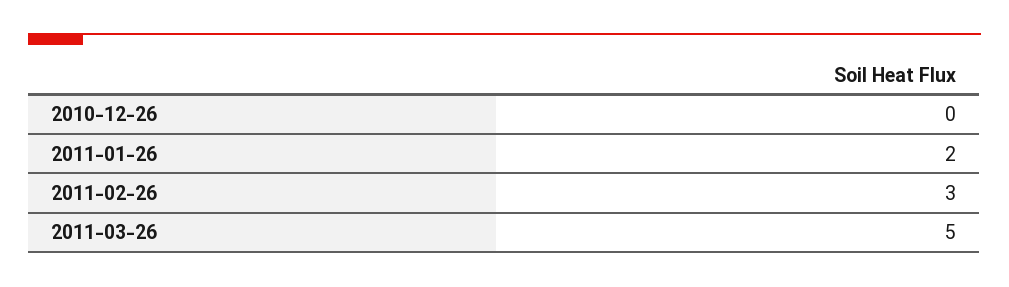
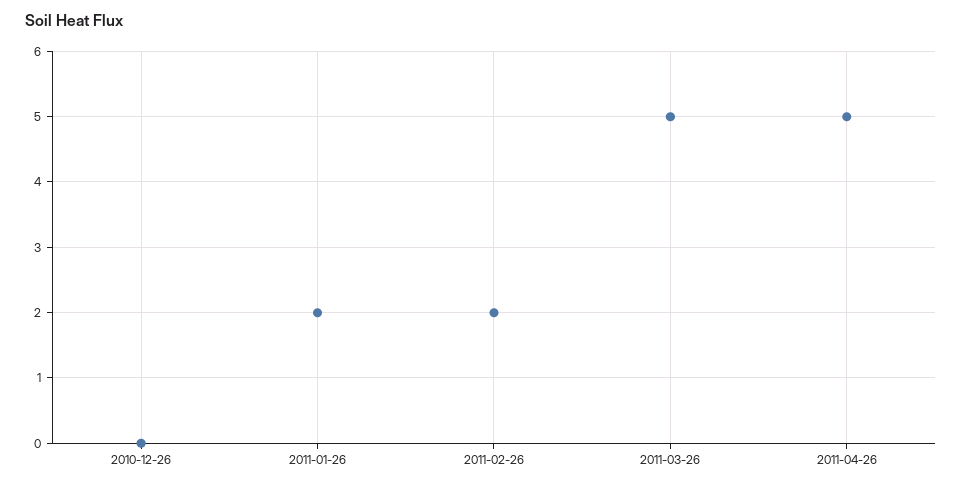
2011-02-26: 3 -> 2
2011-04-26: none -> 5

